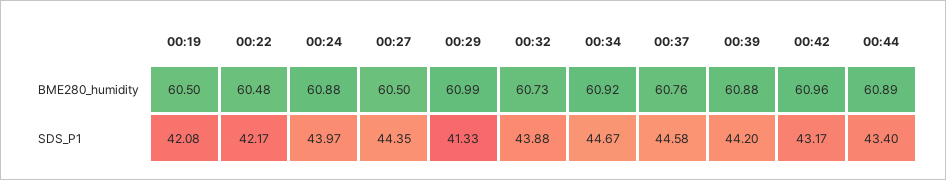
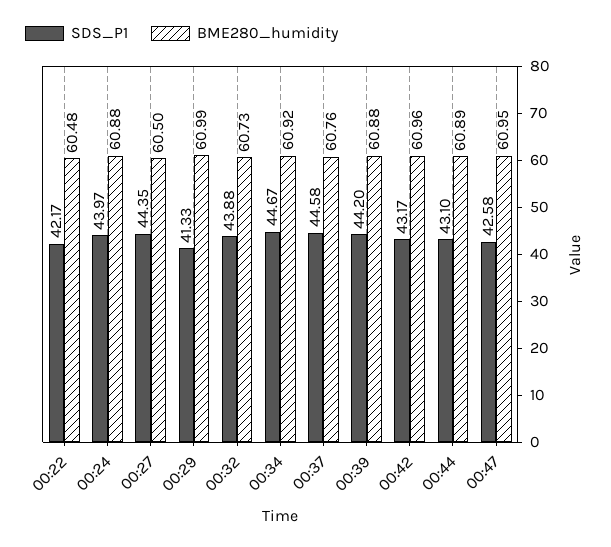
BME280_humidity, 00:19: 60.5 -> none
SDS_P1, 00:19: 42.08 -> none
SDS_P1, 00:44: 43.4 -> 43.1
SDS_P1, 00:47: none -> 42.58
BME280_humidity, 00:47: none -> 60.95

